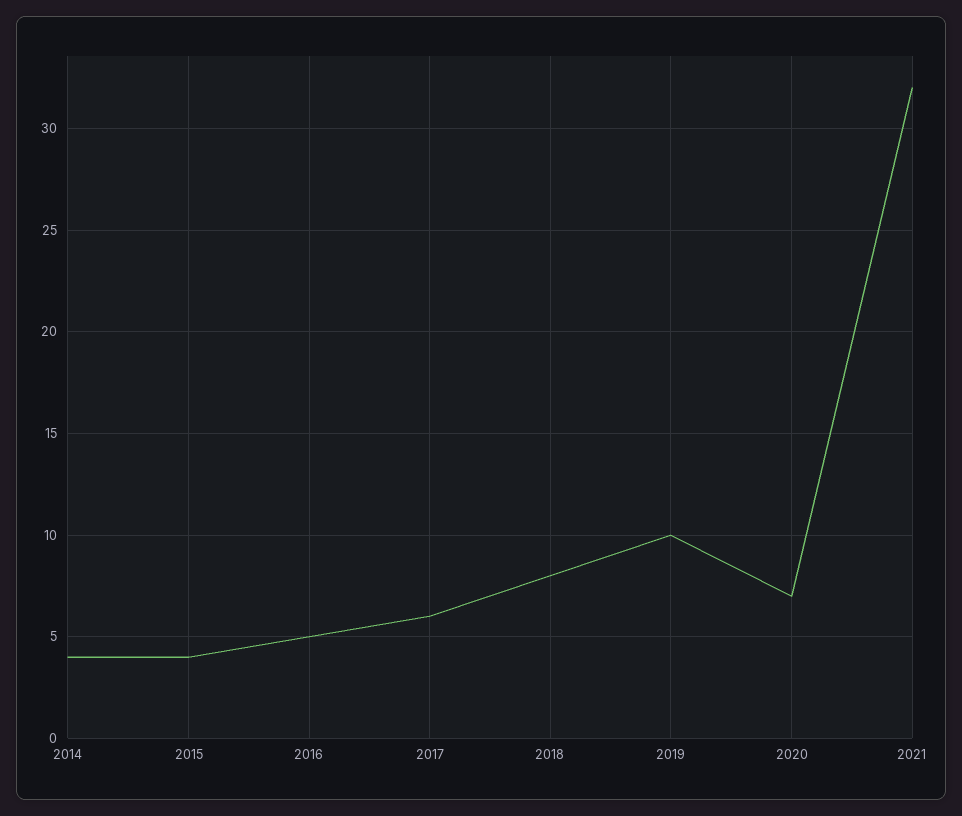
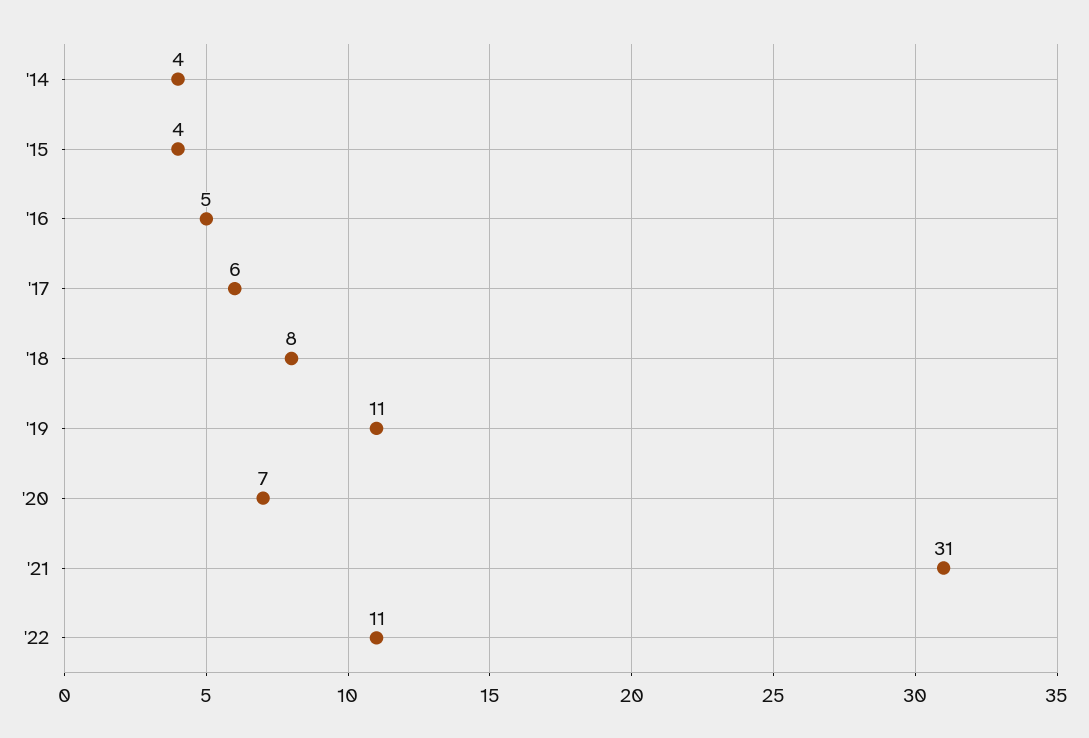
2019: 10 -> 11
2021: 32 -> 31
'22: none -> 11

